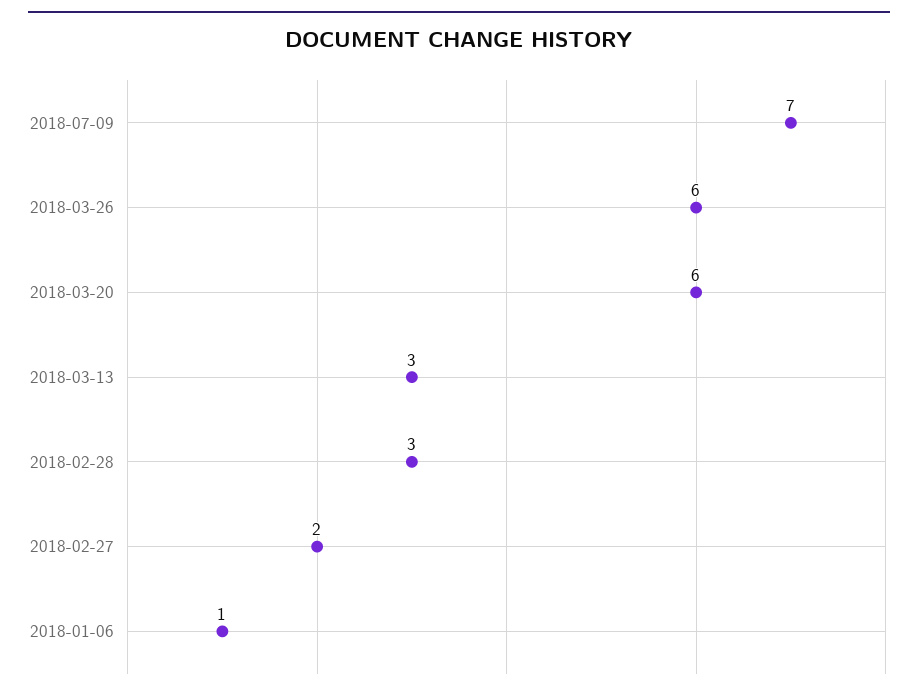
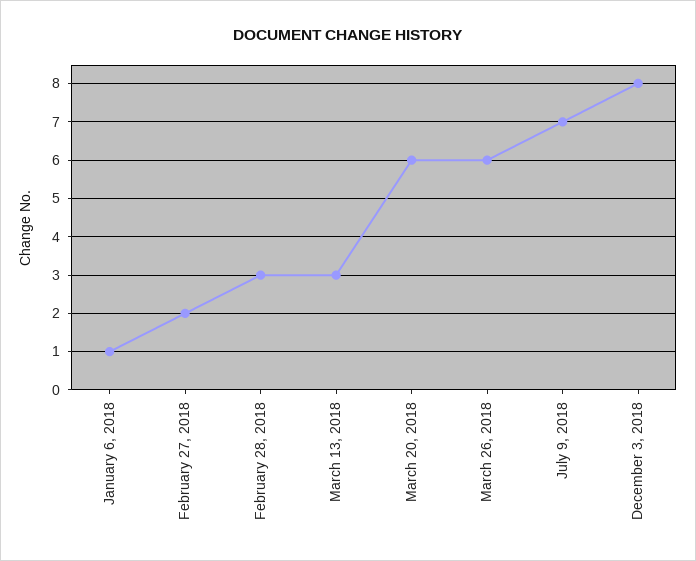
December 3, 2018: none -> 8

